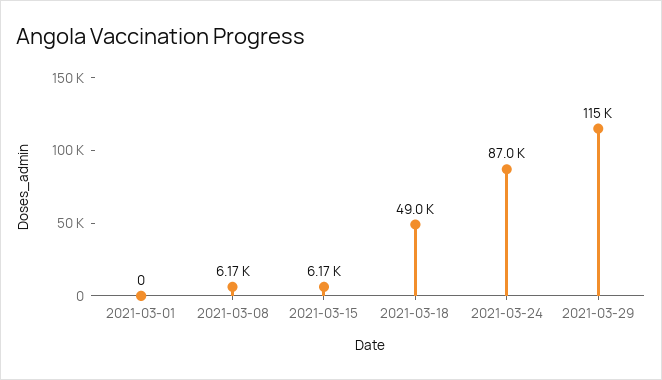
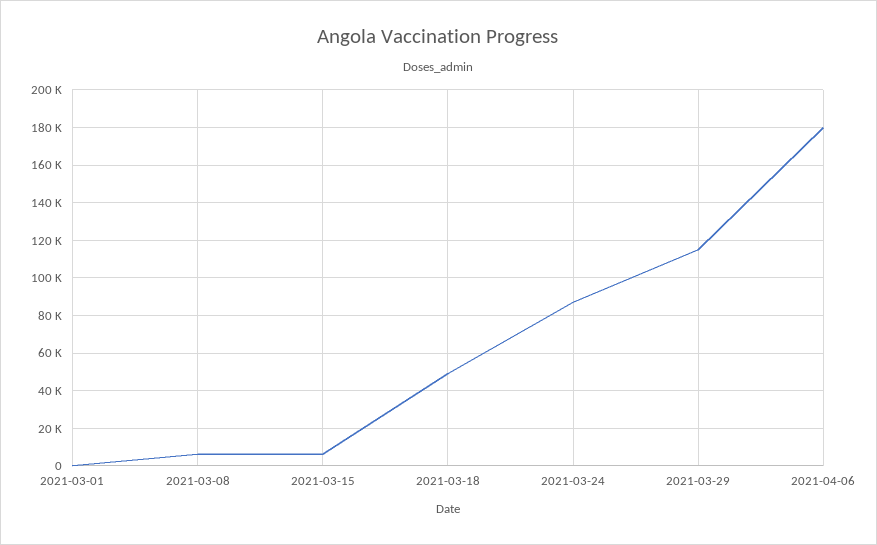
2021-04-06: none -> 180000

